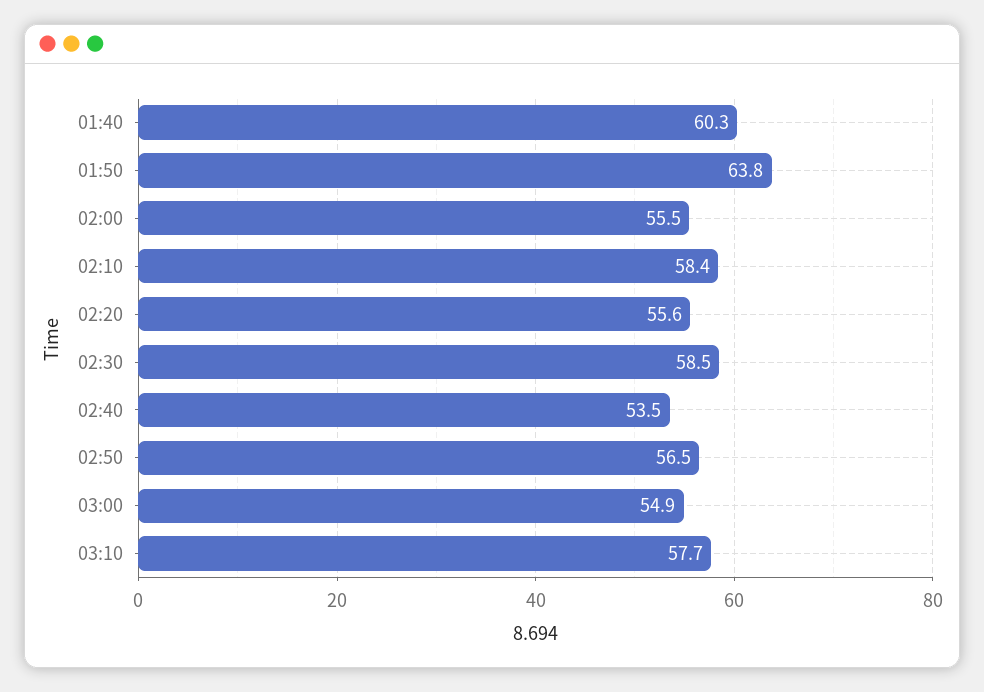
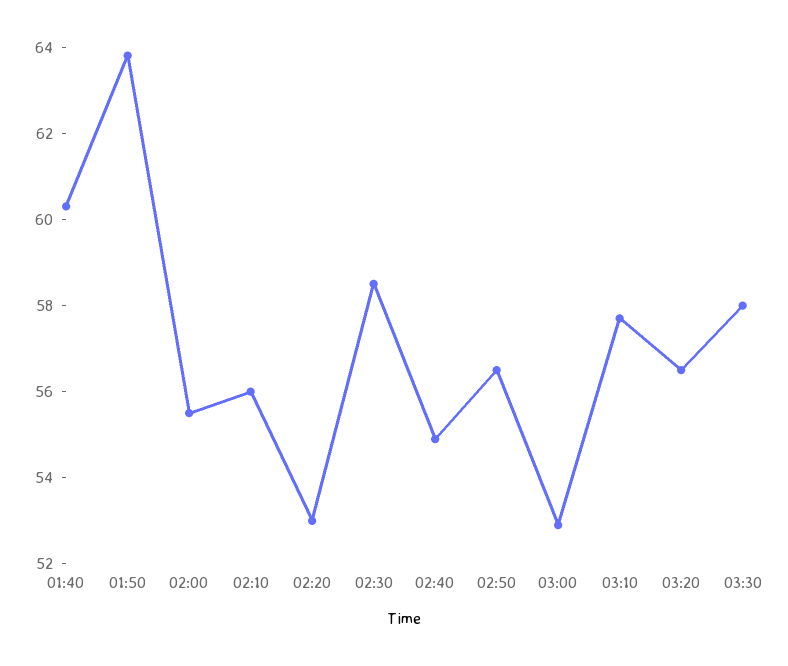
02:10: 58.4 -> 56
02:20: 55.6 -> 53
02:40: 53.5 -> 55
03:00: 54.9 -> 53
03:20: none -> 56.5
03:30: none -> 58

